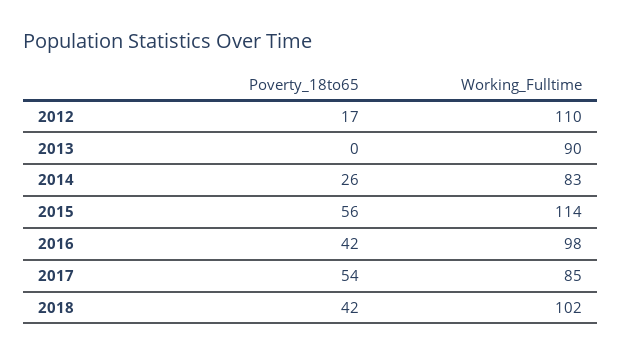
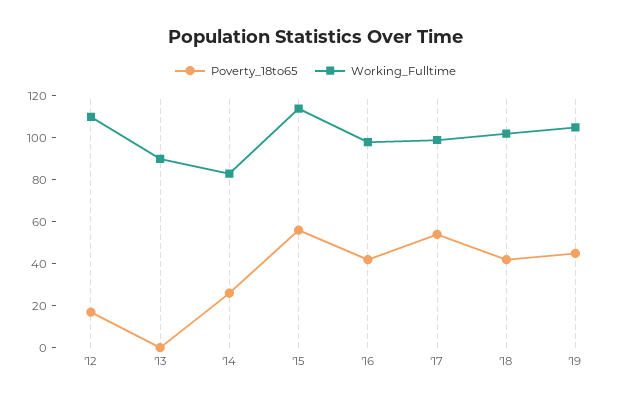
Working_Fulltime, 2017: 85 -> 100
Poverty_18to65, '19: none -> 45
Working_Fulltime, '19: none -> 105

